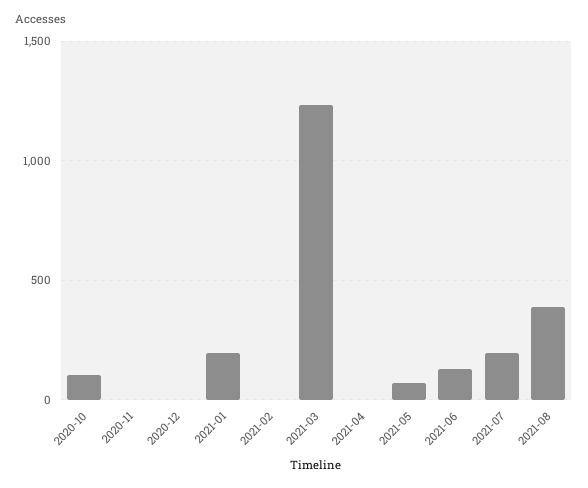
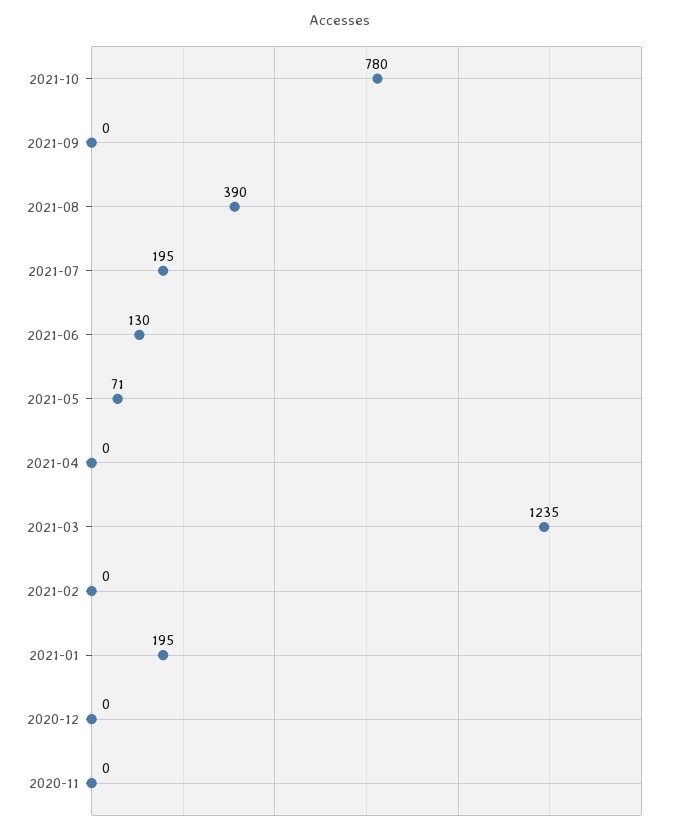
2020-10: 100 -> none
2021-10: none -> 780
2021-09: none -> 0

